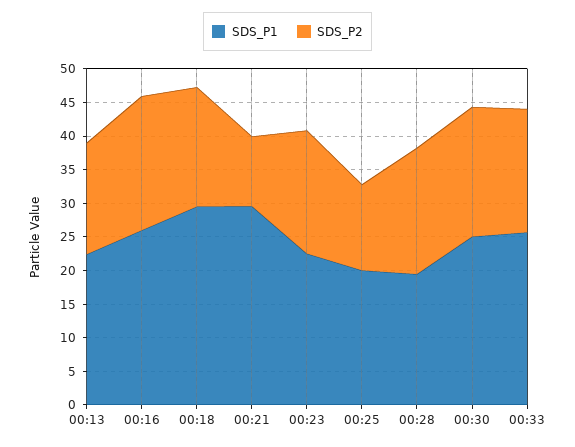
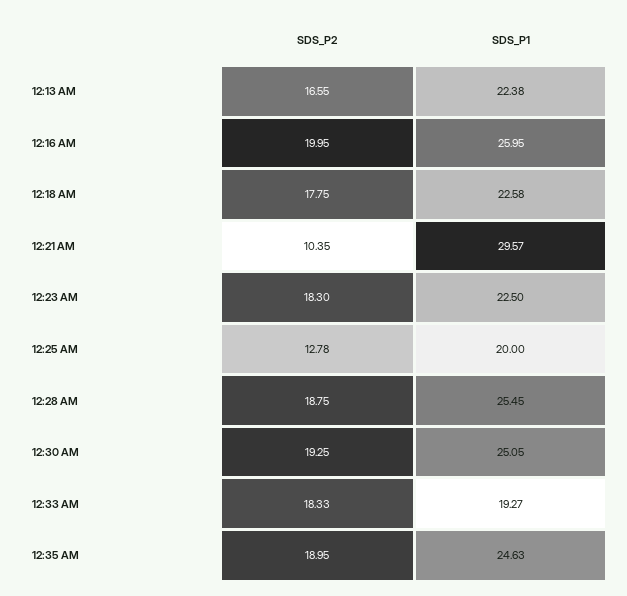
SDS_P1, 00:18: 30 -> 22.58
SDS_P1, 00:28: 20 -> 25.45
SDS_P1, 00:33: 25 -> 19.27
SDS_P2, 12:35 AM: none -> 18.95
SDS_P1, 12:35 AM: none -> 24.63

